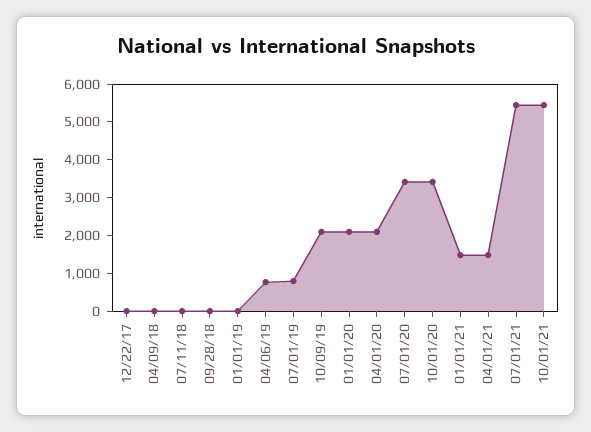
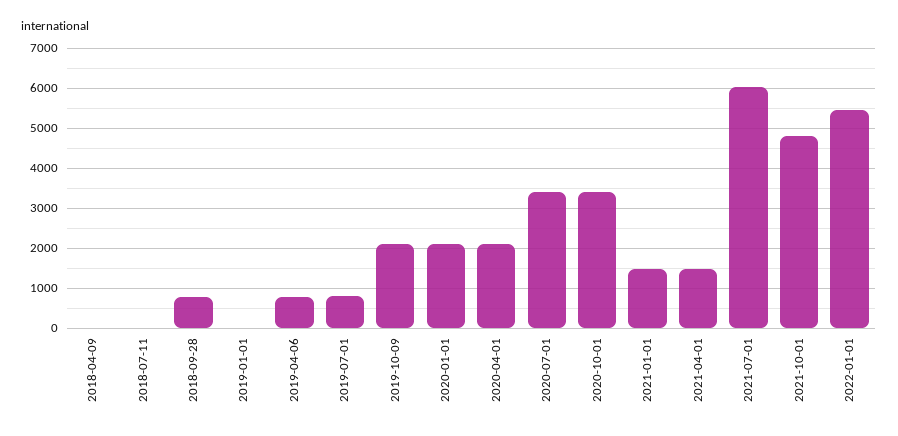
12/22/17: 0 -> none
09/28/18: 0 -> 800
07/01/21: 5500 -> 6000
10/01/21: 5500 -> 4800
2022-01-01: none -> 5400

